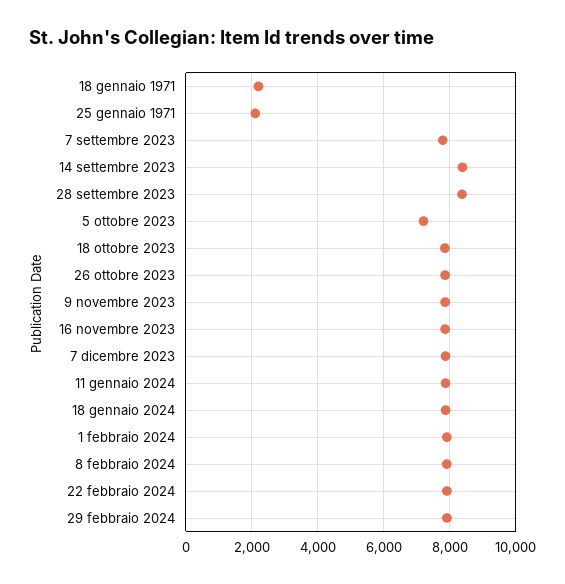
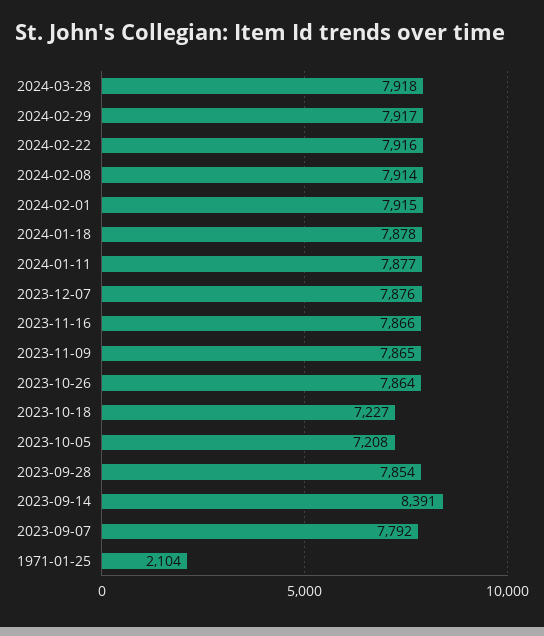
18 gennaio 1971: 2200 -> none
28 settembre 2023: 8400 -> 7854
18 ottobre 2023: 7800 -> 7227
2024-03-28: none -> 7918

